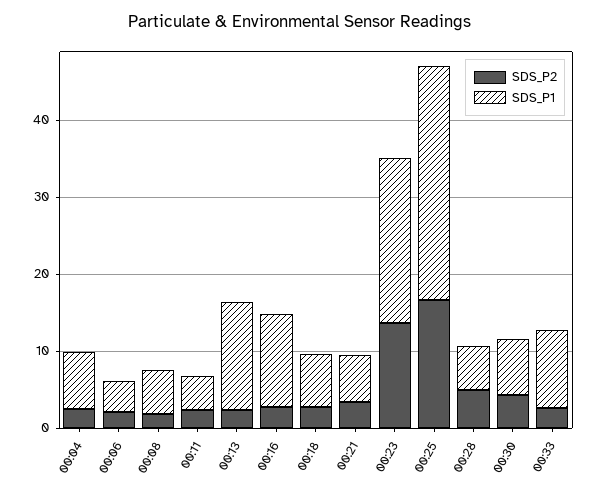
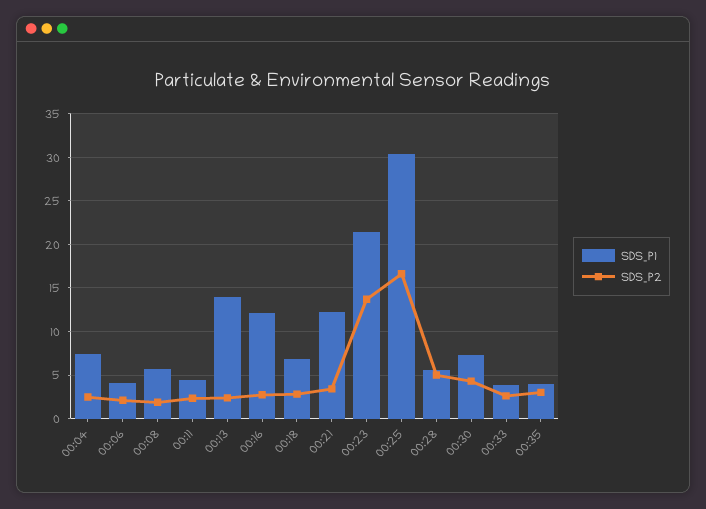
SDS_P1, 00:21: 6 -> 12
SDS_P1, 00:33: 10 -> 4
SDS_P1, 00:35: none -> 4
SDS_P2, 00:35: none -> 3

